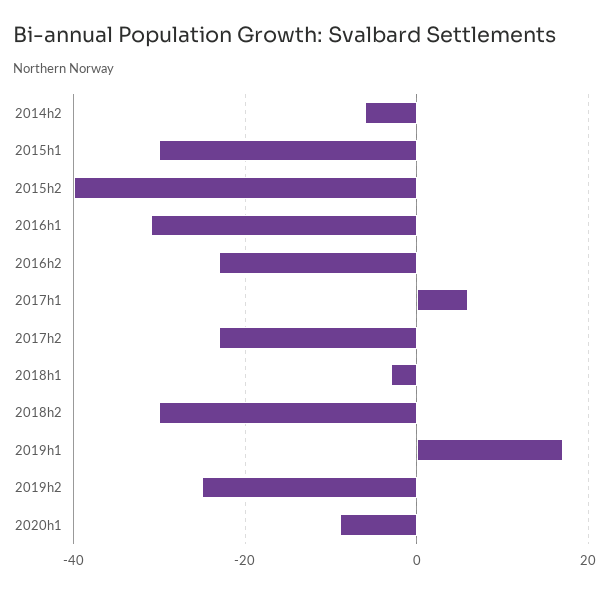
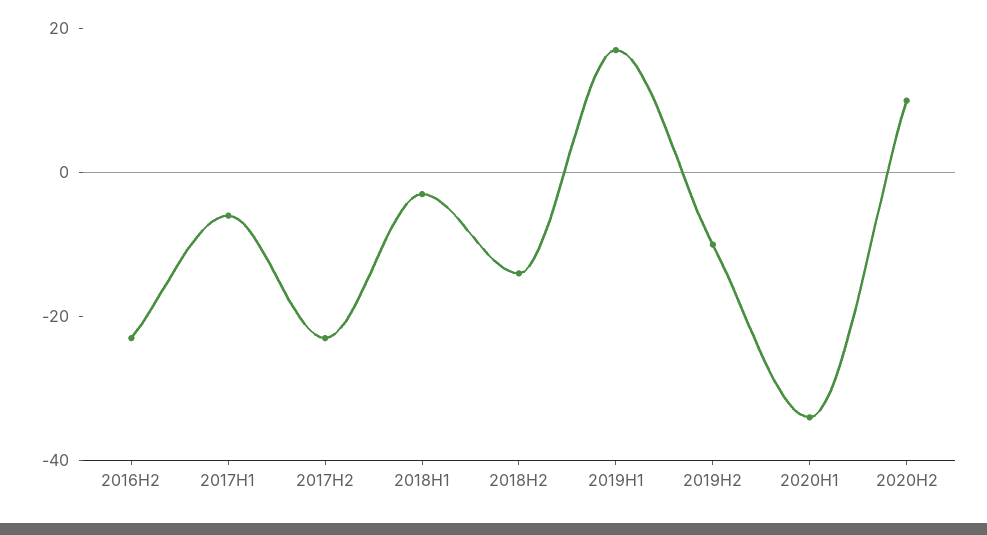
2014h2: -5 -> none
2015h1: -30 -> none
2015h2: -40 -> none
2016h1: -30 -> none
2017h1: 5 -> -5
2018h2: -30 -> -15
2019h2: -25 -> -10
2020h1: -10 -> -35
2020H2: none -> 10

